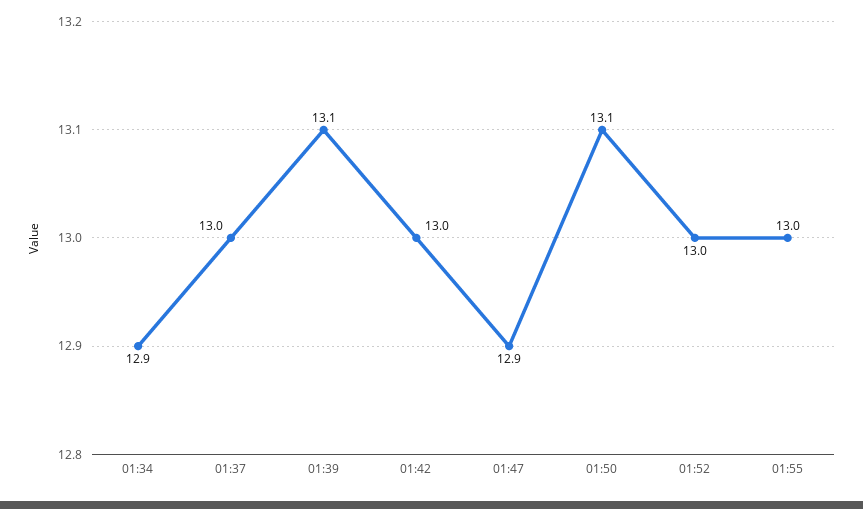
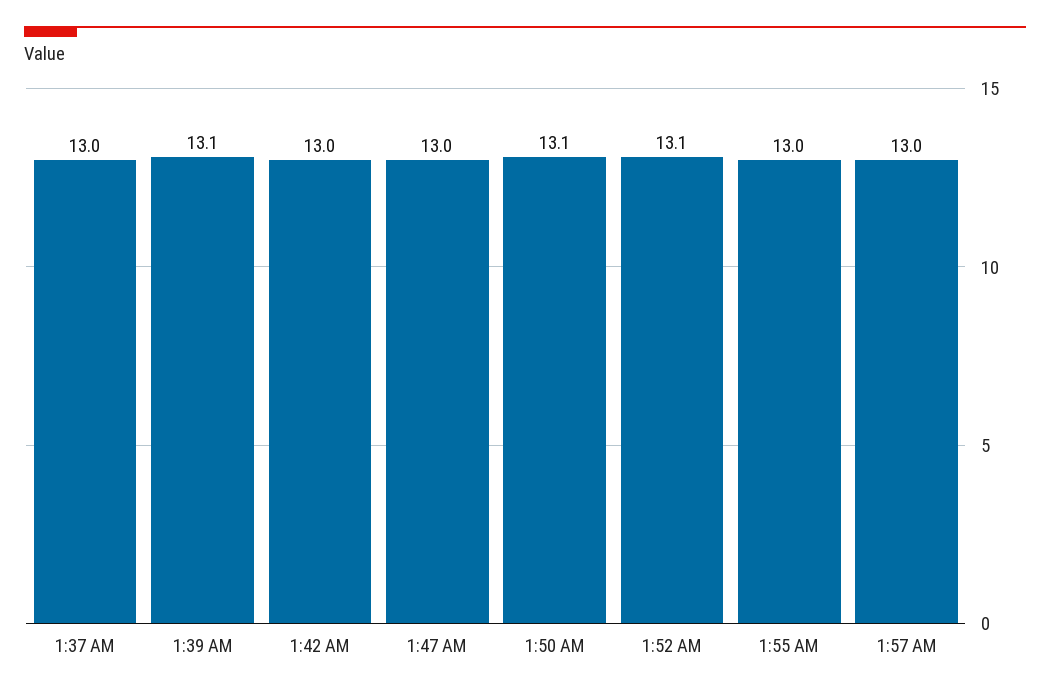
01:34: 12.9 -> none
01:47: 12.9 -> 13
01:52: 13 -> 13.1
1:57 AM: none -> 13

